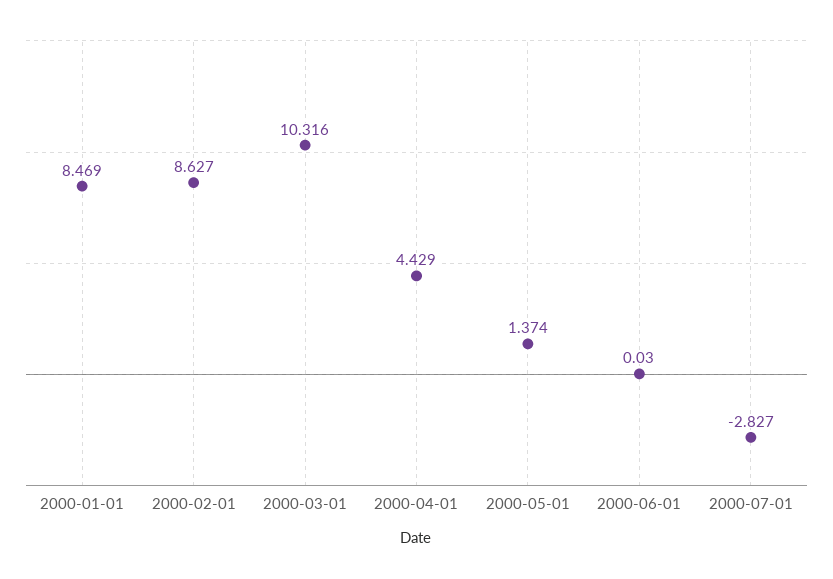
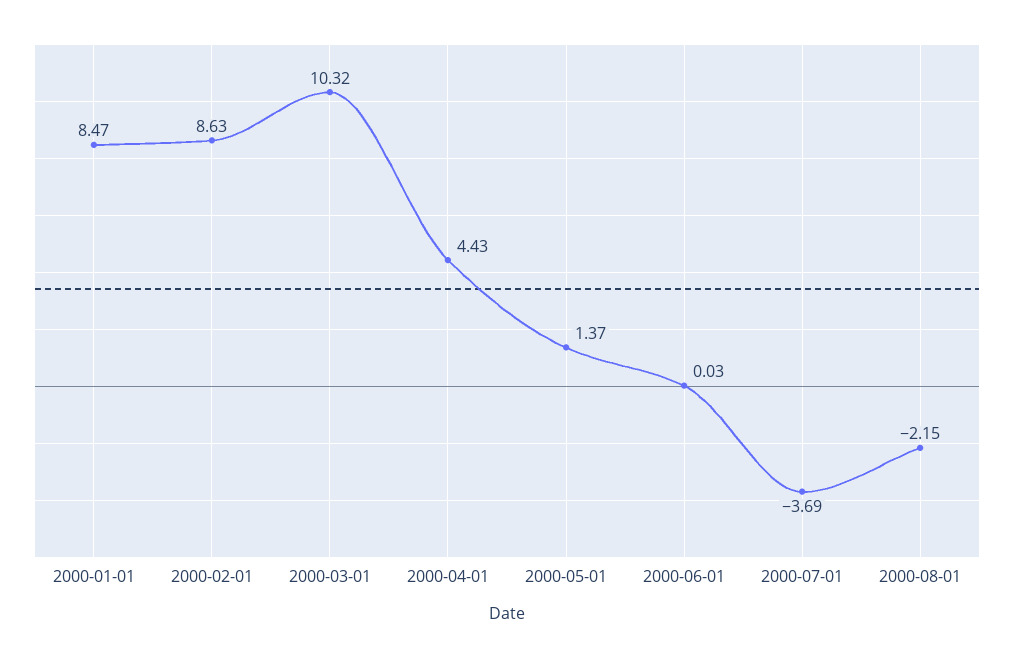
2000-07-01: -2.827 -> -3.69
2000-08-01: none -> -2.15

